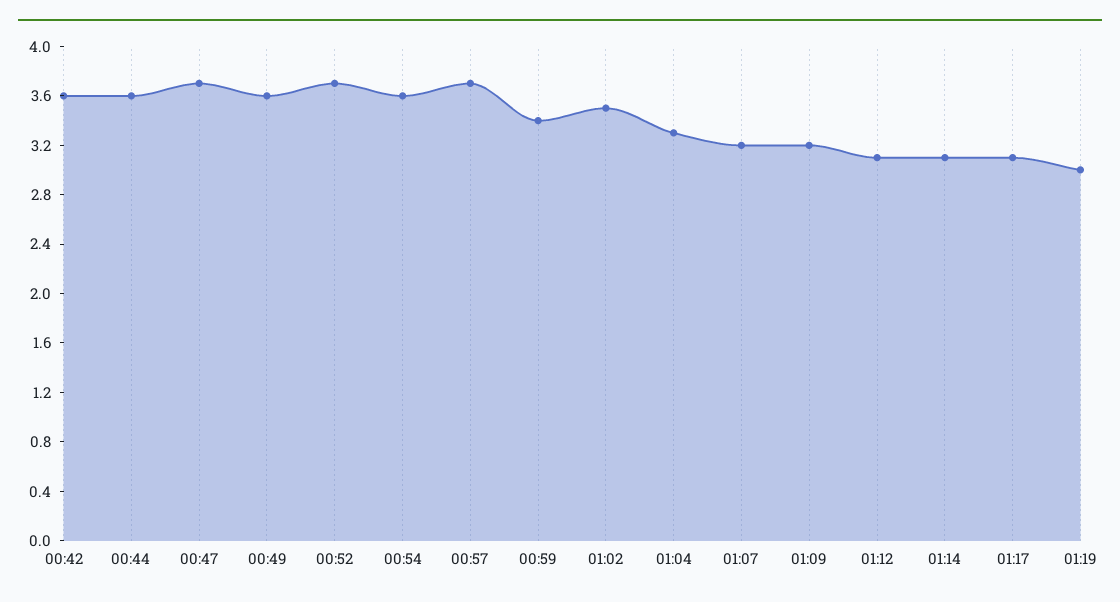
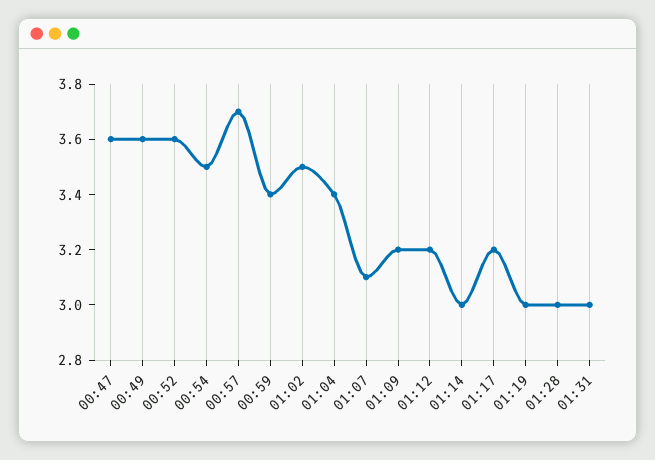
00:42: 3.6 -> none
00:44: 3.6 -> none
00:47: 3.7 -> 3.6
00:52: 3.7 -> 3.6
00:54: 3.6 -> 3.5
01:04: 3.3 -> 3.4
01:07: 3.2 -> 3.1
01:12: 3.1 -> 3.2
01:14: 3.1 -> 3
01:17: 3.1 -> 3.2
01:28: none -> 3
01:31: none -> 3

